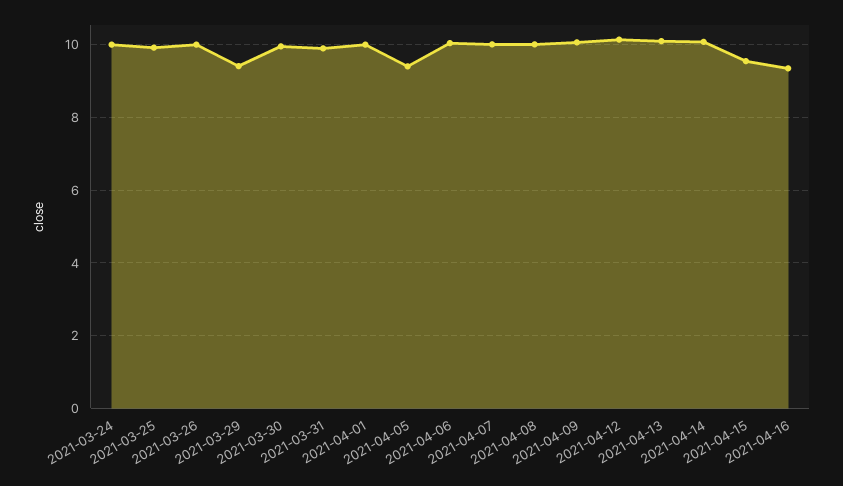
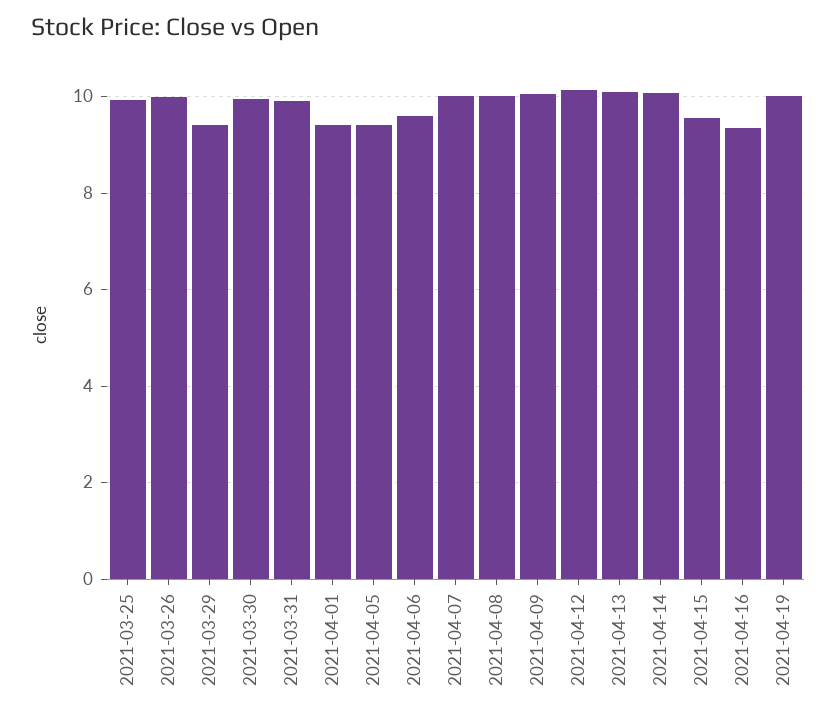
2021-03-24: 10 -> none
2021-04-01: 10 -> 9.4
2021-04-06: 10 -> 9.6
2021-04-19: none -> 10

